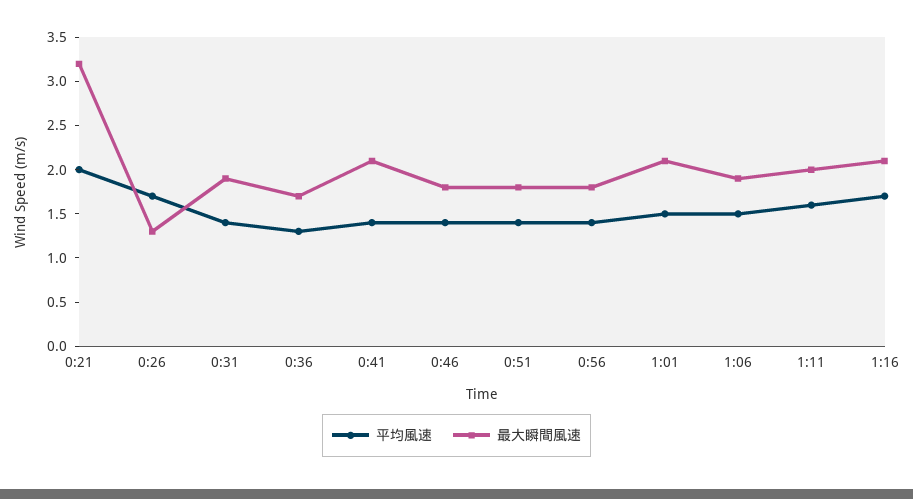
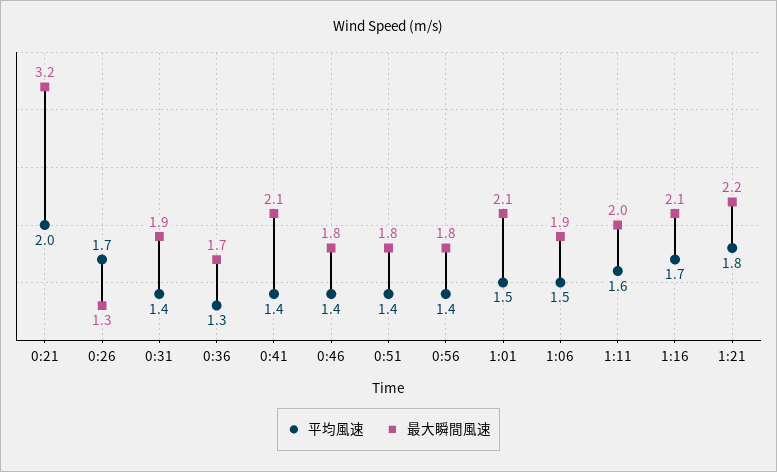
平均風速, 1:21: none -> 1.8
最大瞬間風速, 1:21: none -> 2.2

